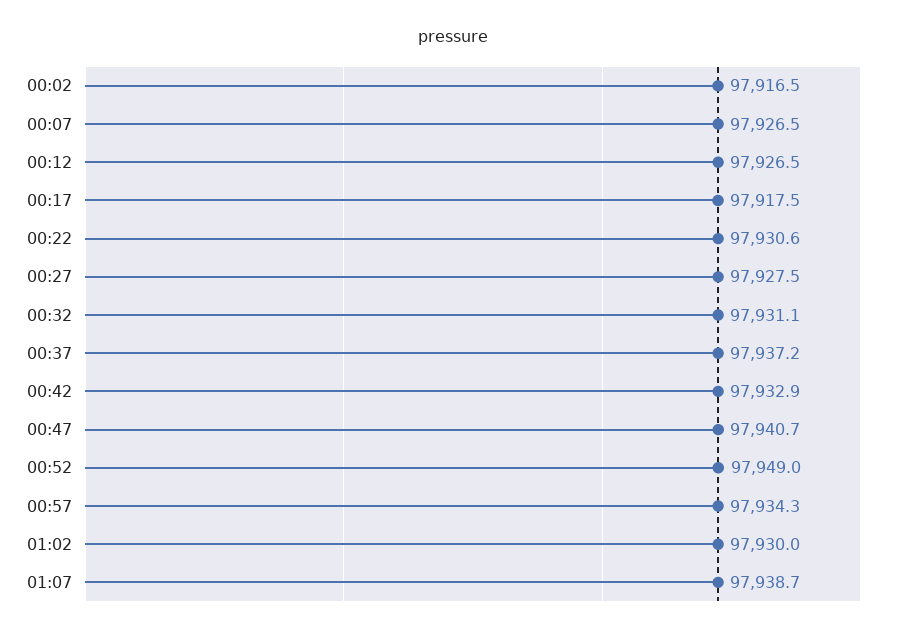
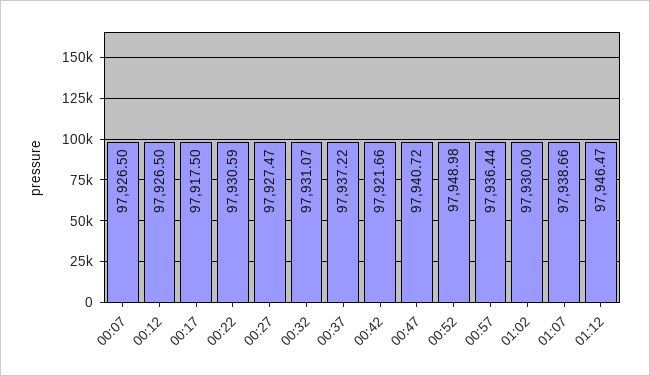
00:02: 97916.5 -> none
00:42: 97932.9 -> 97921.66
00:57: 97934.3 -> 97936.44
01:12: none -> 97946.47

